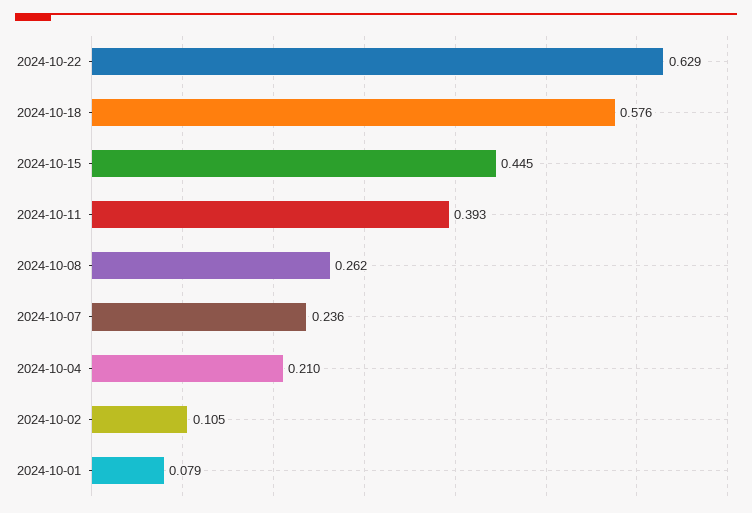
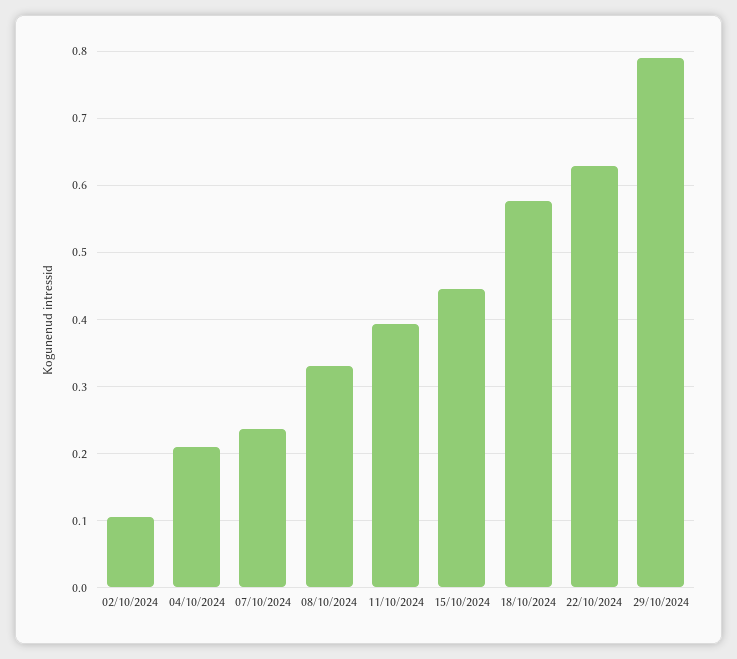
2024-10-08: 0.262 -> 0.33
2024-10-01: 0.079 -> none
29/10/2024: none -> 0.79

